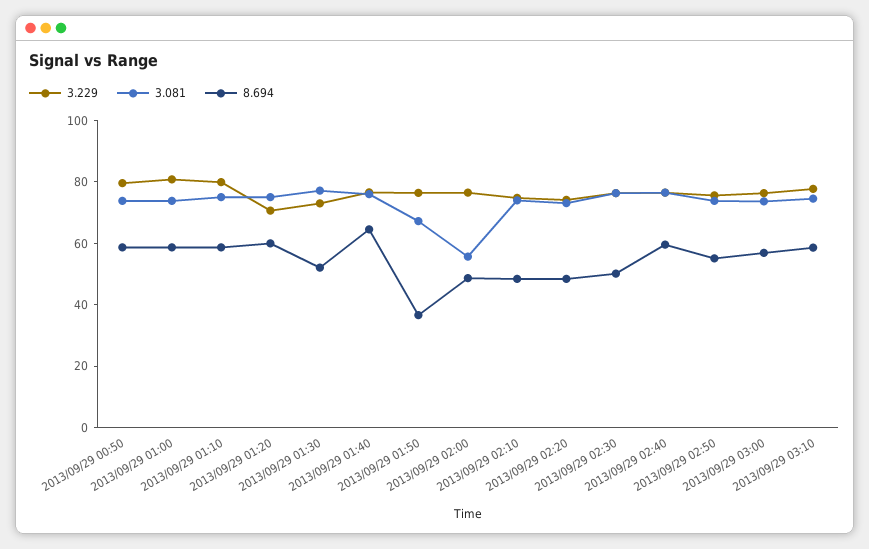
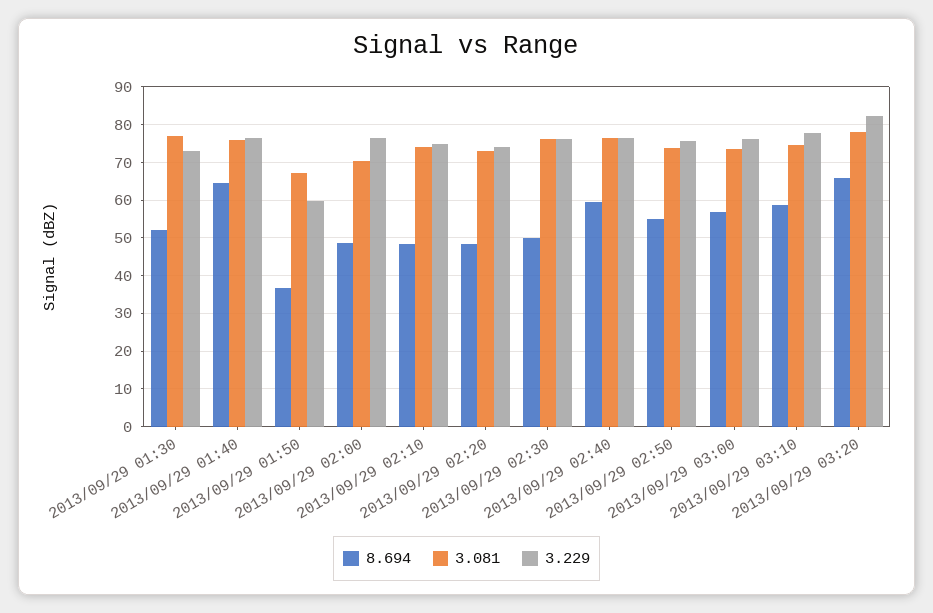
3.229, 2013/09/29 00:50: 80 -> none
3.081, 2013/09/29 00:50: 75 -> none
8.694, 2013/09/29 00:50: 60 -> none
3.229, 2013/09/29 01:00: 80 -> none
3.081, 2013/09/29 01:00: 75 -> none
8.694, 2013/09/29 01:00: 60 -> none
3.229, 2013/09/29 01:10: 80 -> none
3.081, 2013/09/29 01:10: 75 -> none
8.694, 2013/09/29 01:10: 60 -> none
3.229, 2013/09/29 01:20: 70 -> none
3.081, 2013/09/29 01:20: 75 -> none
8.694, 2013/09/29 01:20: 60 -> none
3.229, 2013/09/29 01:50: 75 -> 60
3.081, 2013/09/29 02:00: 55 -> 70
8.694, 2013/09/29 03:20: none -> 66
3.081, 2013/09/29 03:20: none -> 78
3.229, 2013/09/29 03:20: none -> 82

